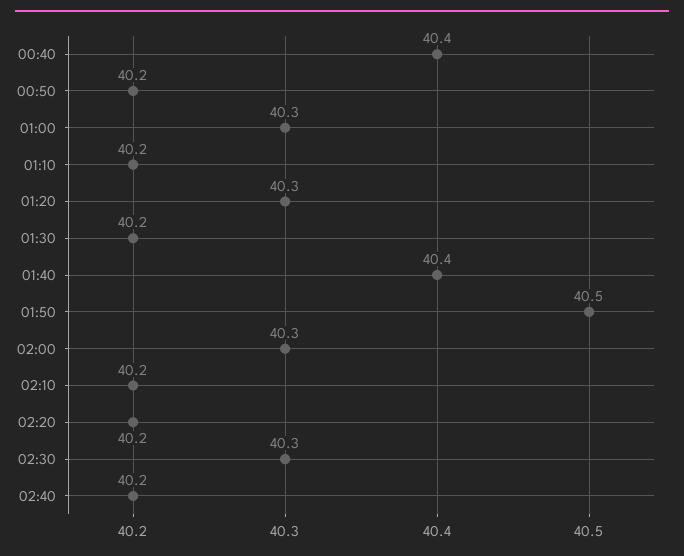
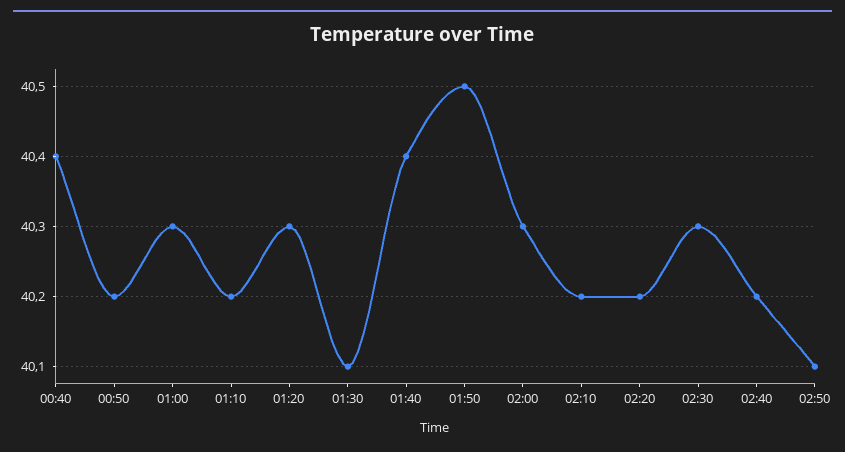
01:30: 40.2 -> 40.1
02:50: none -> 40.1

